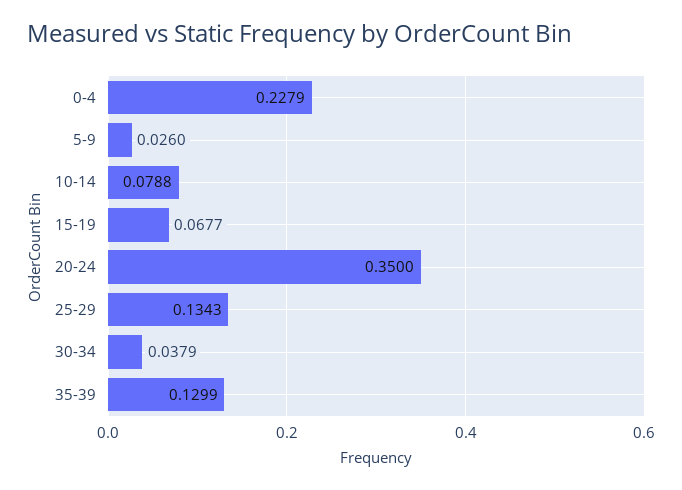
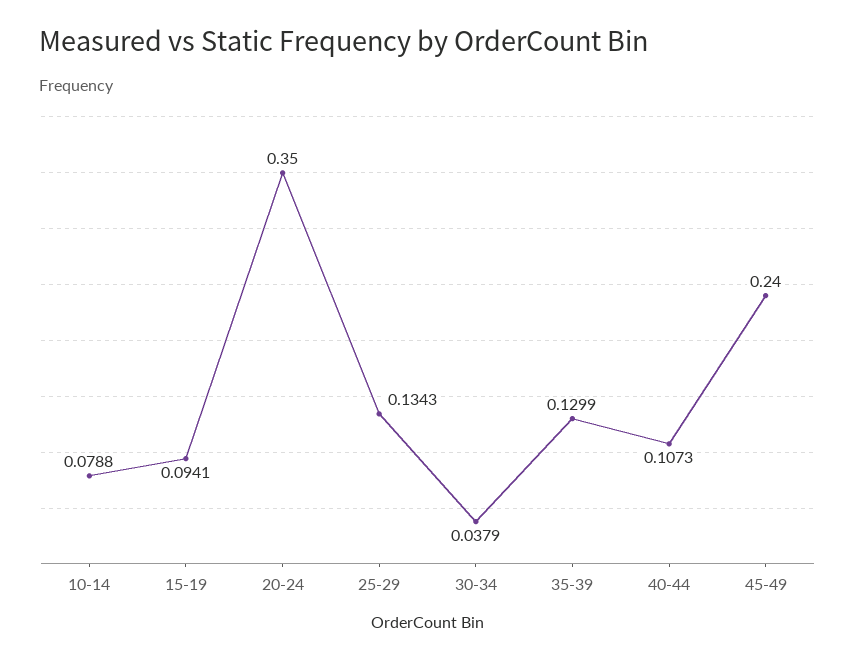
0-4: 0.2279 -> none
5-9: 0.026 -> none
15-19: 0.0677 -> 0.0941
40-44: none -> 0.1073
45-49: none -> 0.24

